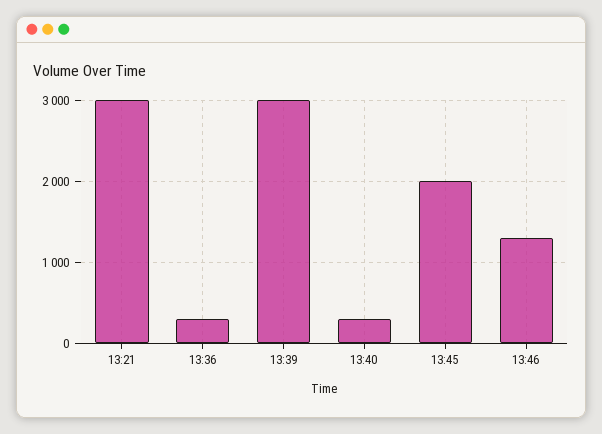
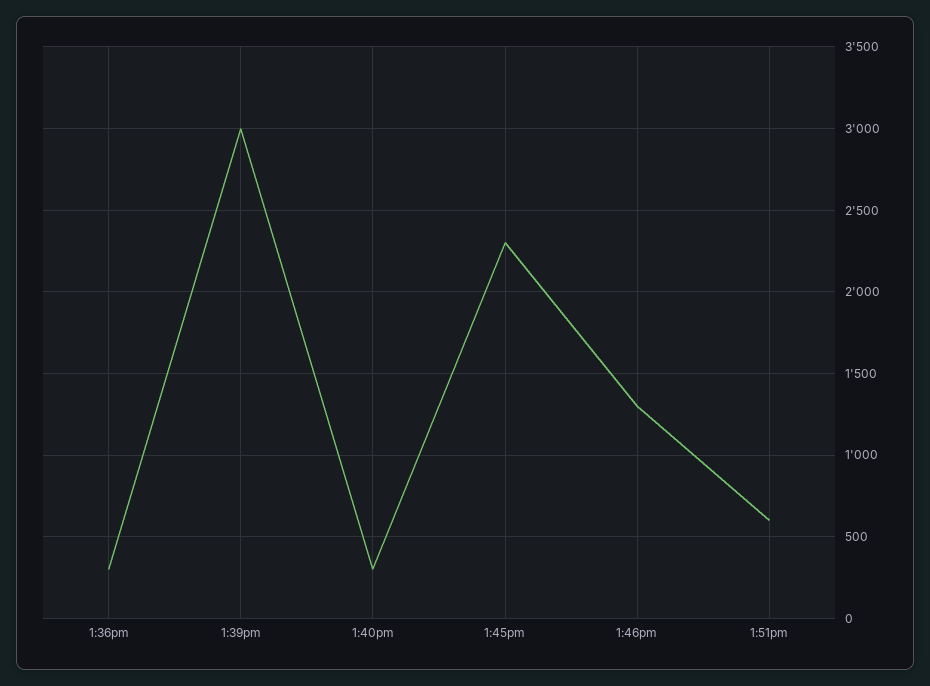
13:21: 3000 -> none
13:45: 2000 -> 2300
1:51pm: none -> 600

